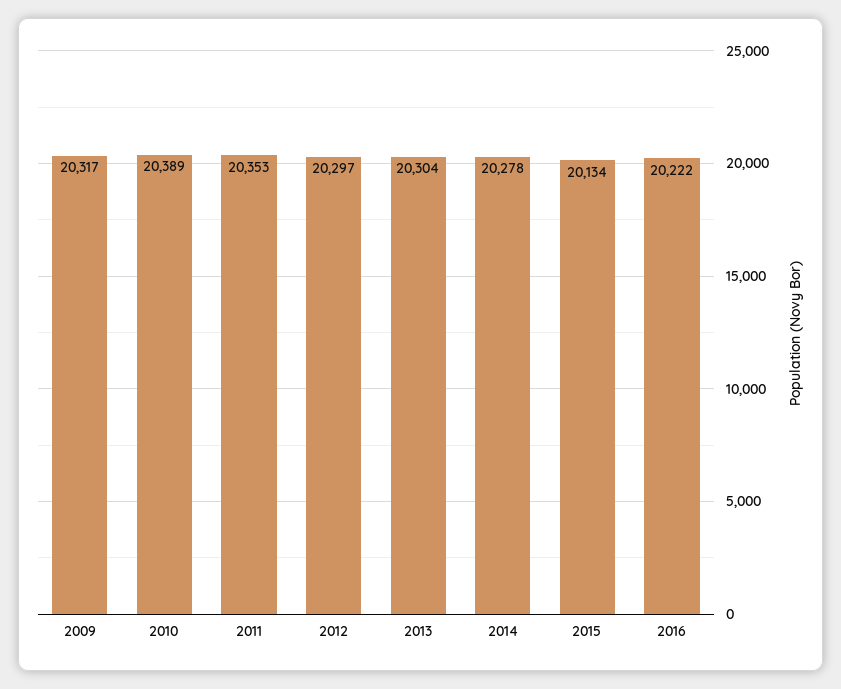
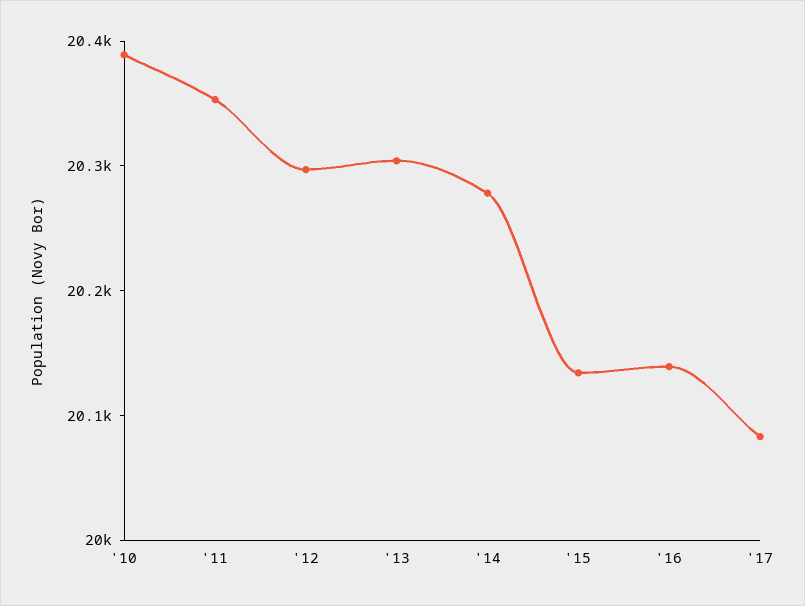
2009: 20317 -> none
2016: 20222 -> 20140
'17: none -> 20080

